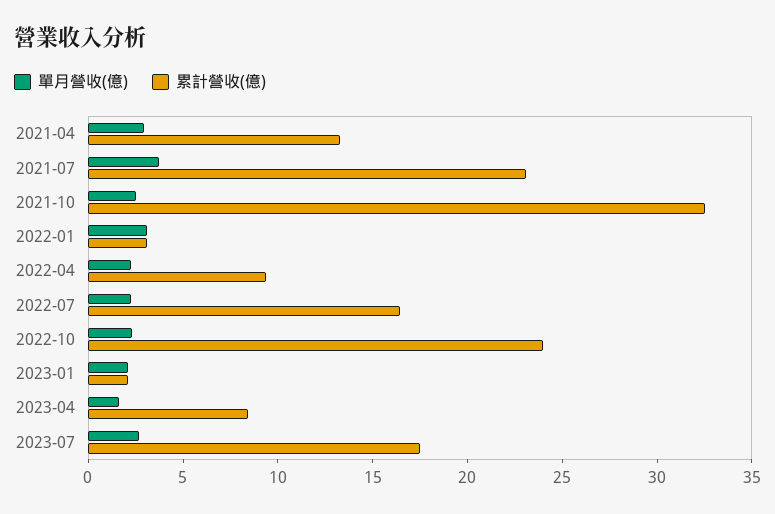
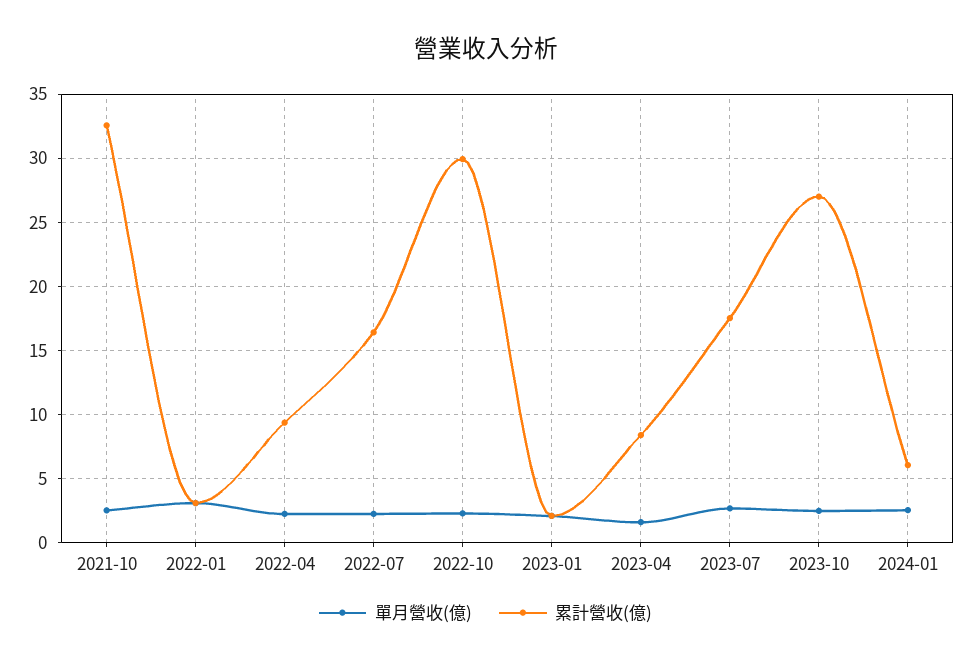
單月營收(億), 2021-04: 3 -> none
累計營收(億), 2021-04: 13 -> none
單月營收(億), 2021-07: 4 -> none
累計營收(億), 2021-07: 23 -> none
累計營收(億), 2022-10: 24 -> 30
單月營收(億), 2023-10: none -> 2.5
累計營收(億), 2023-10: none -> 27
單月營收(億), 2024-01: none -> 2.5
累計營收(億), 2024-01: none -> 6

